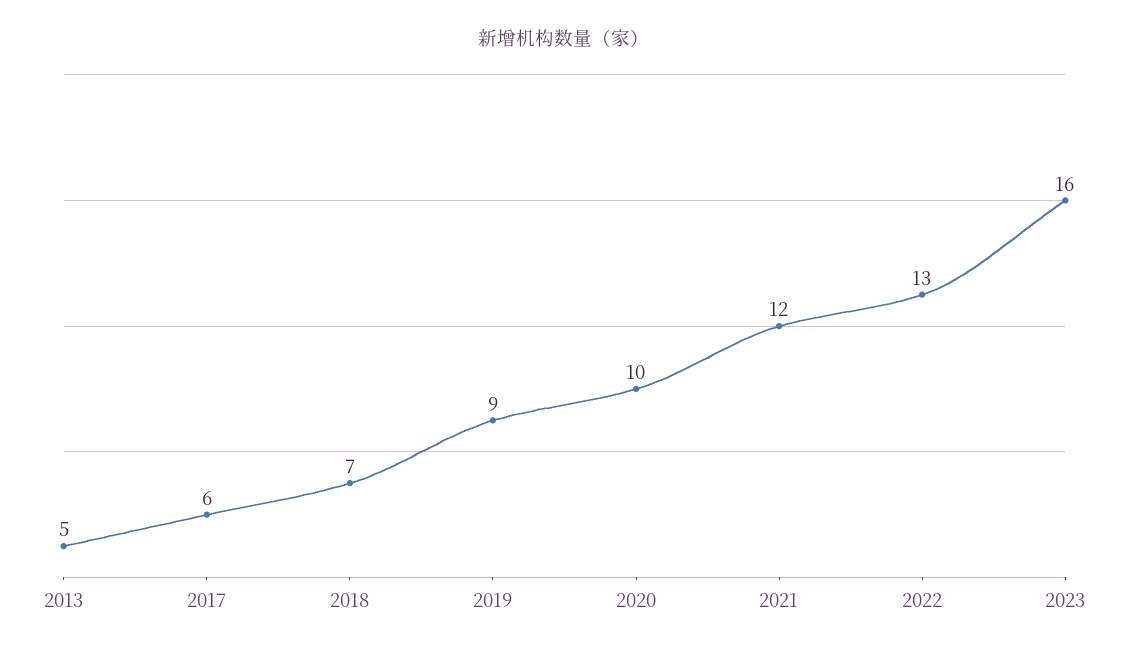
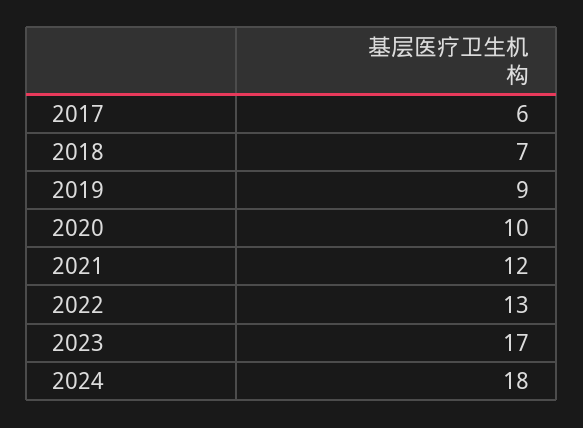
2013: 5 -> none
2023: 16 -> 17
2024: none -> 18

